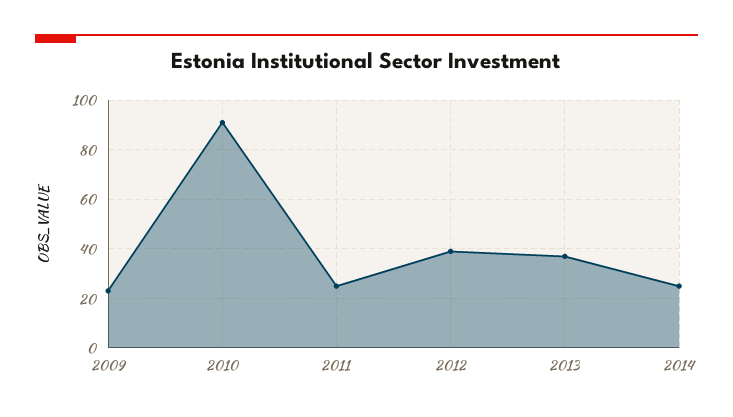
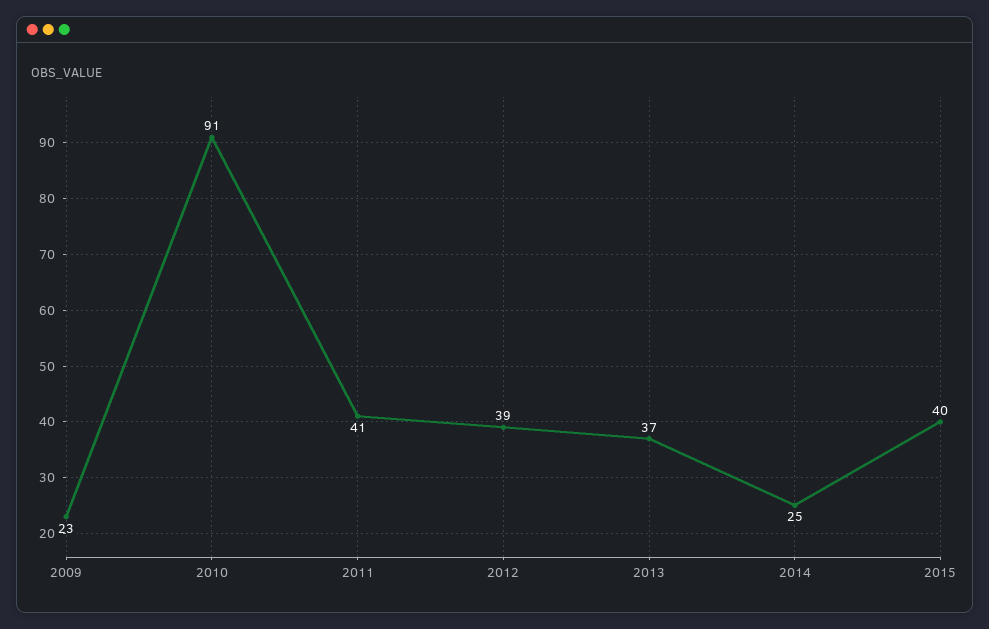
2011: 25 -> 41
2015: none -> 40

